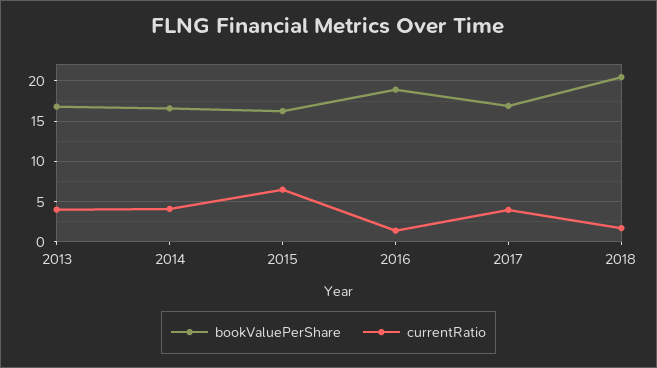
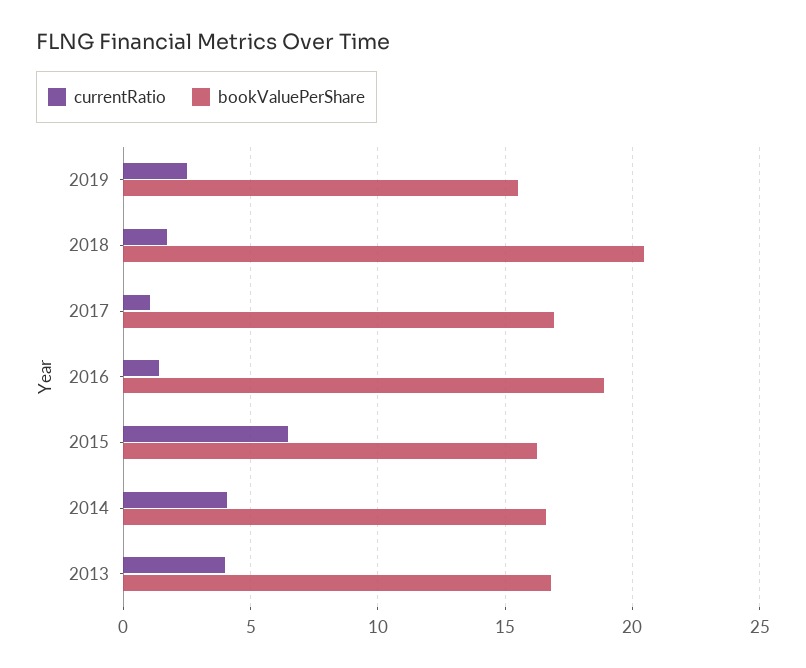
currentRatio, 2017: 4 -> 1
currentRatio, 2019: none -> 2.5
bookValuePerShare, 2019: none -> 15.5

